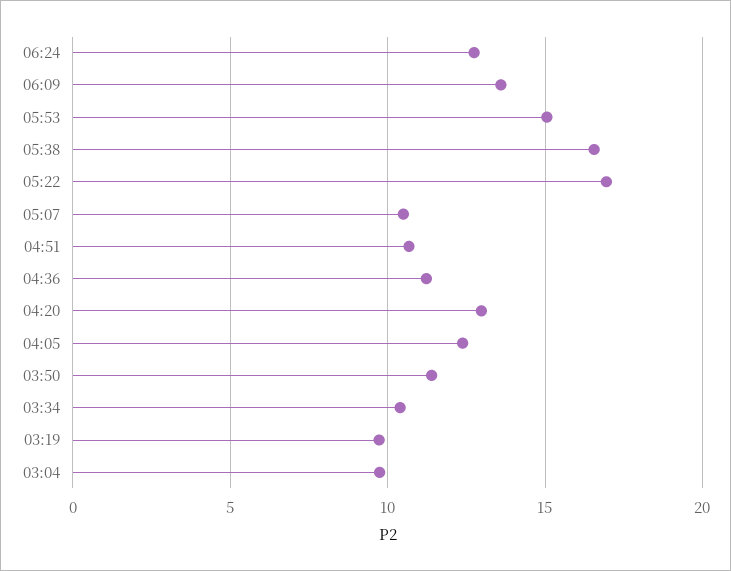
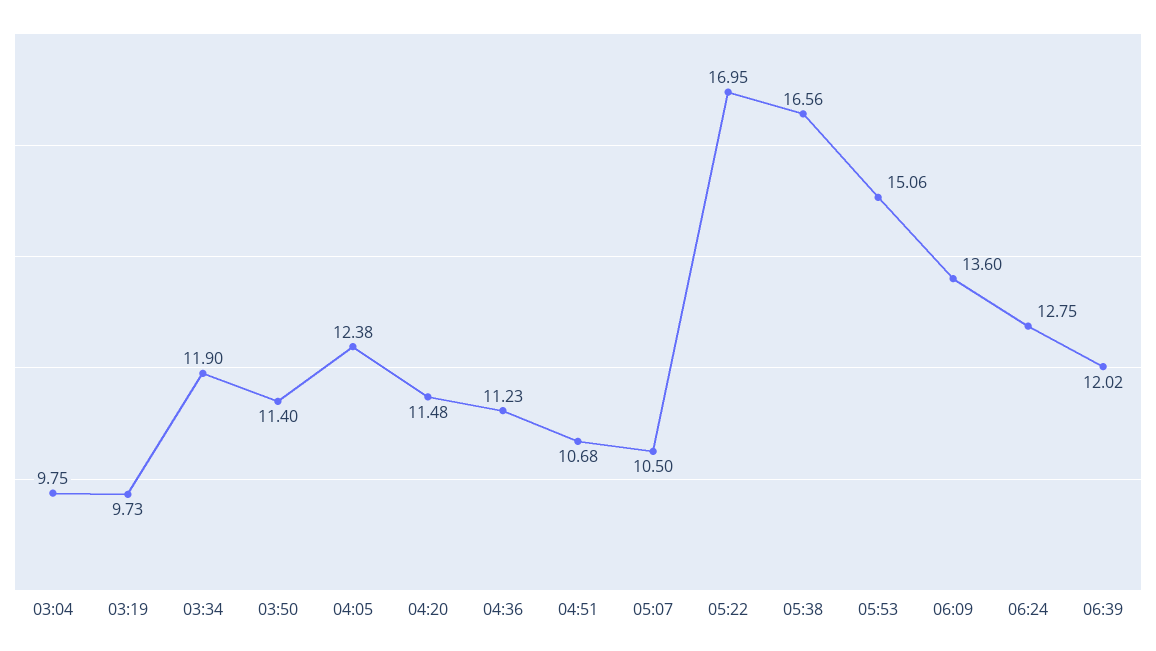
04:20: 13 -> 11.48
03:34: 10.5 -> 11.9
06:39: none -> 12.02

